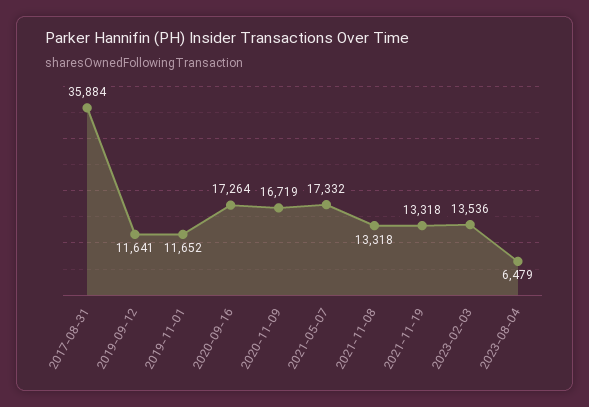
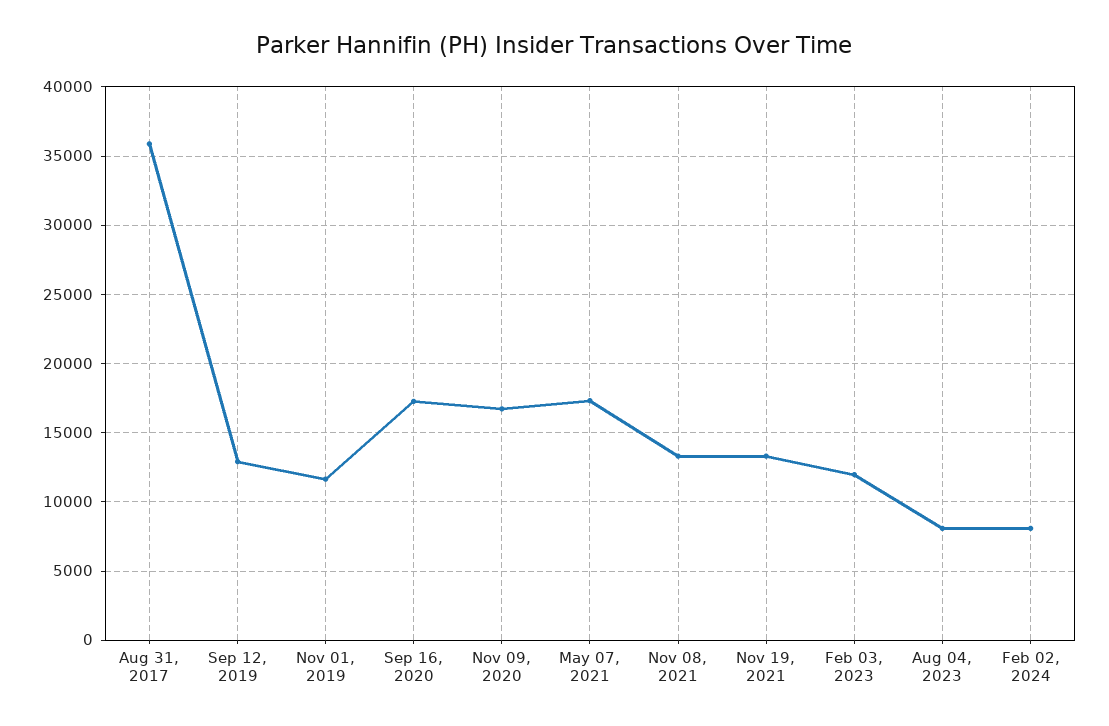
2019-09-12: 11641 -> 13000
2023-02-03: 13536 -> 12000
2023-08-04: 6479 -> 8000
Feb 02, 2024: none -> 8000

